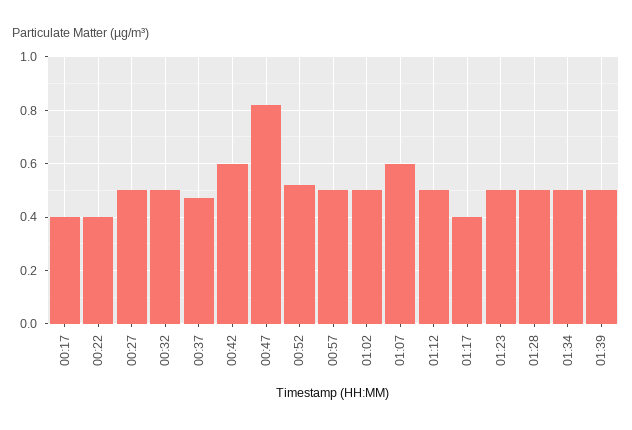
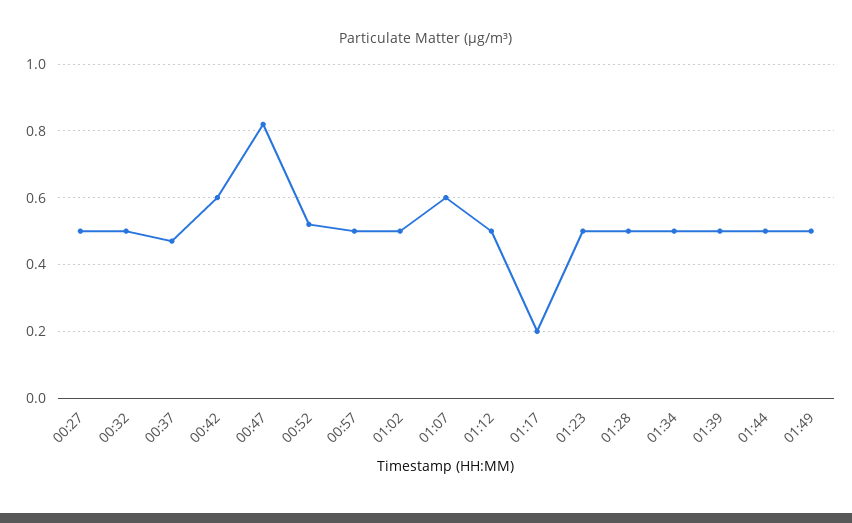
00:17: 0.4 -> none
00:22: 0.4 -> none
01:17: 0.4 -> 0.2
01:44: none -> 0.5
01:49: none -> 0.5

